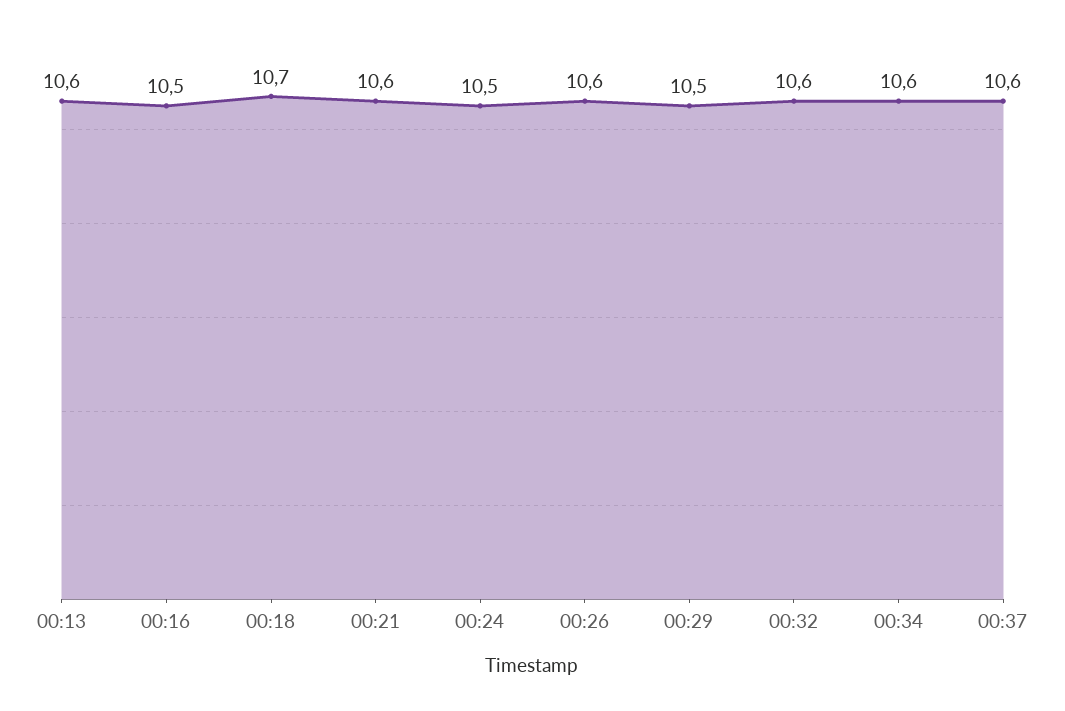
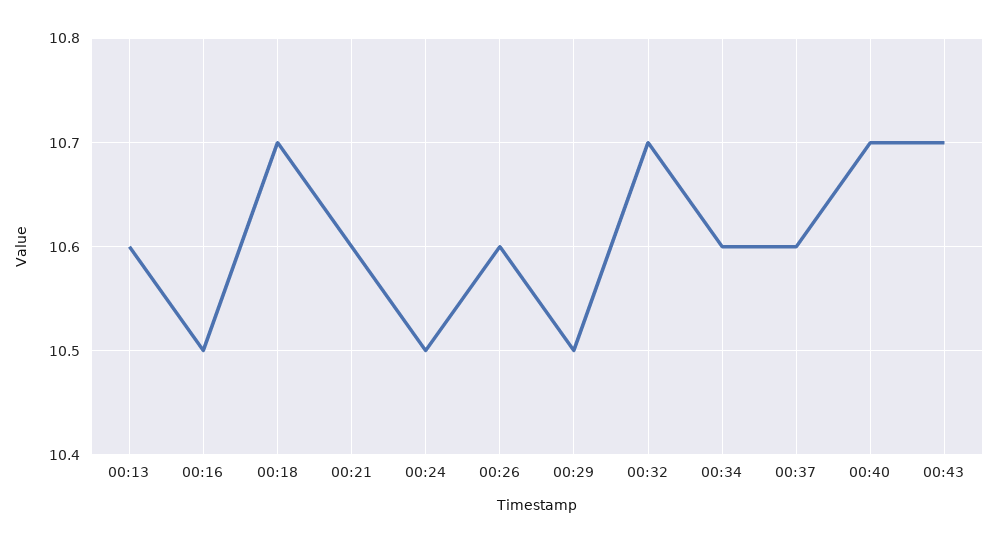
00:32: 10.6 -> 10.7
00:40: none -> 10.7
00:43: none -> 10.7

